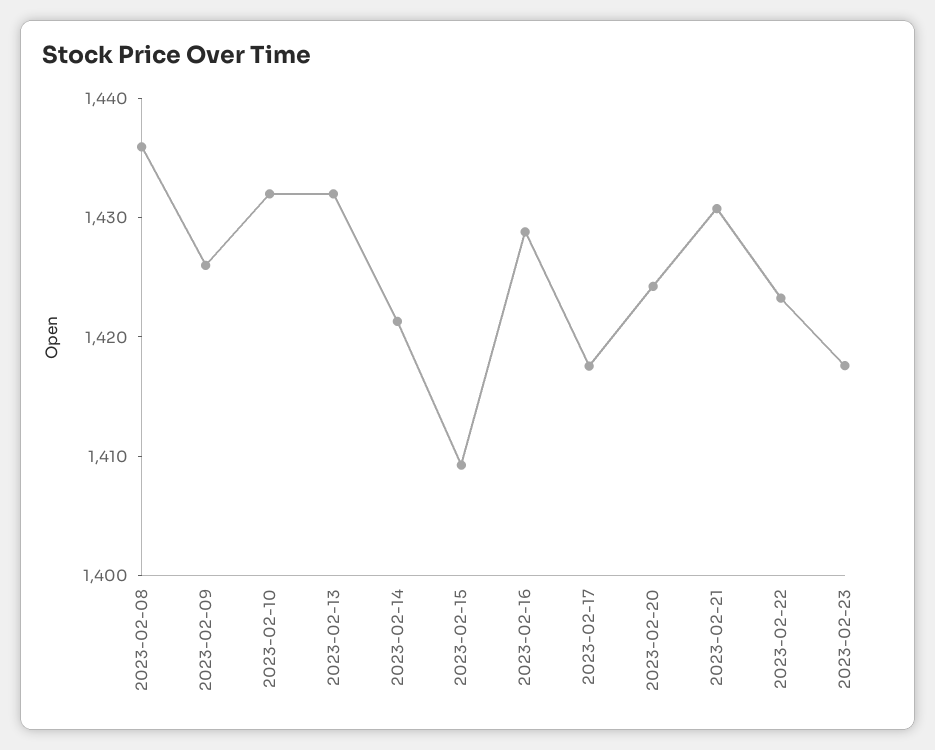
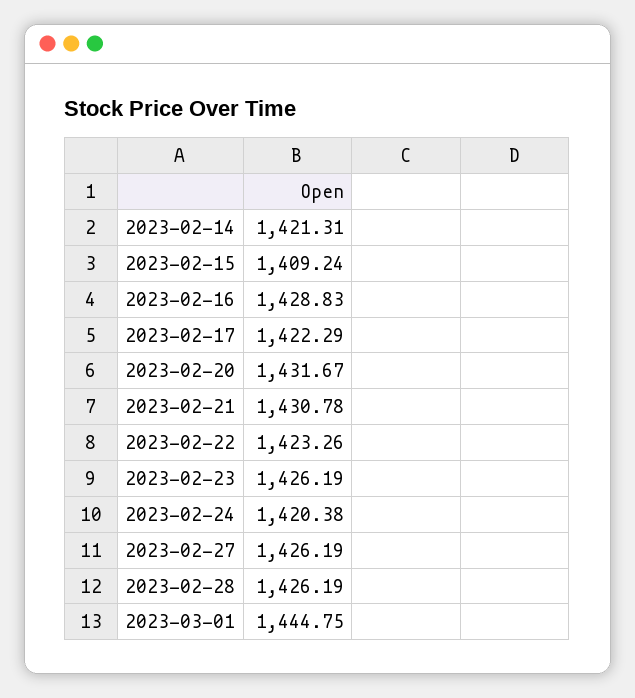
2023-02-08: 1436 -> none
2023-02-09: 1426 -> none
2023-02-10: 1432 -> none
2023-02-13: 1432 -> none
2023-02-17: 1418 -> 1422.29
2023-02-20: 1424 -> 1431.67
2023-02-23: 1418 -> 1426.19
2023-02-24: none -> 1420.38
2023-02-27: none -> 1426.19
2023-02-28: none -> 1426.19
2023-03-01: none -> 1444.75

